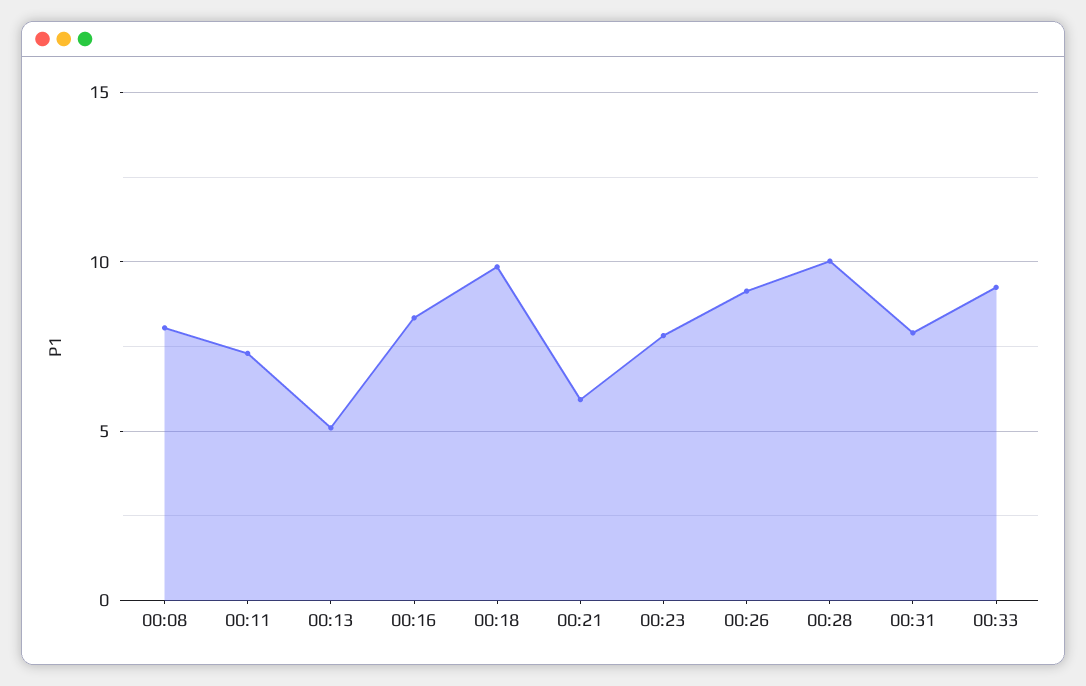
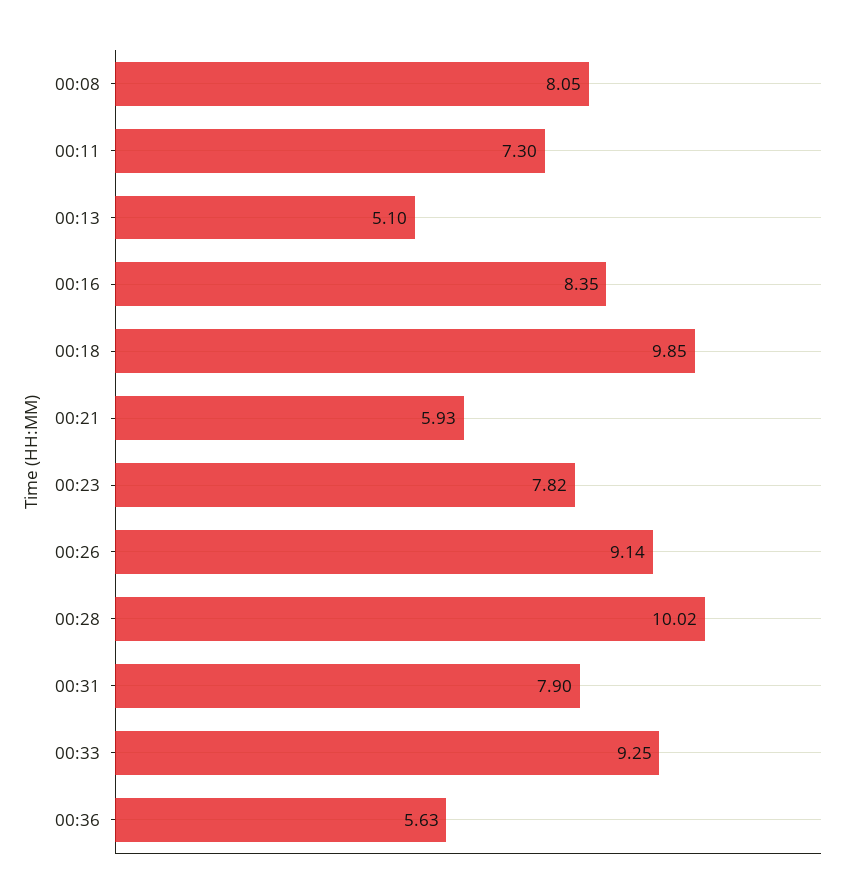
00:36: none -> 5.63

